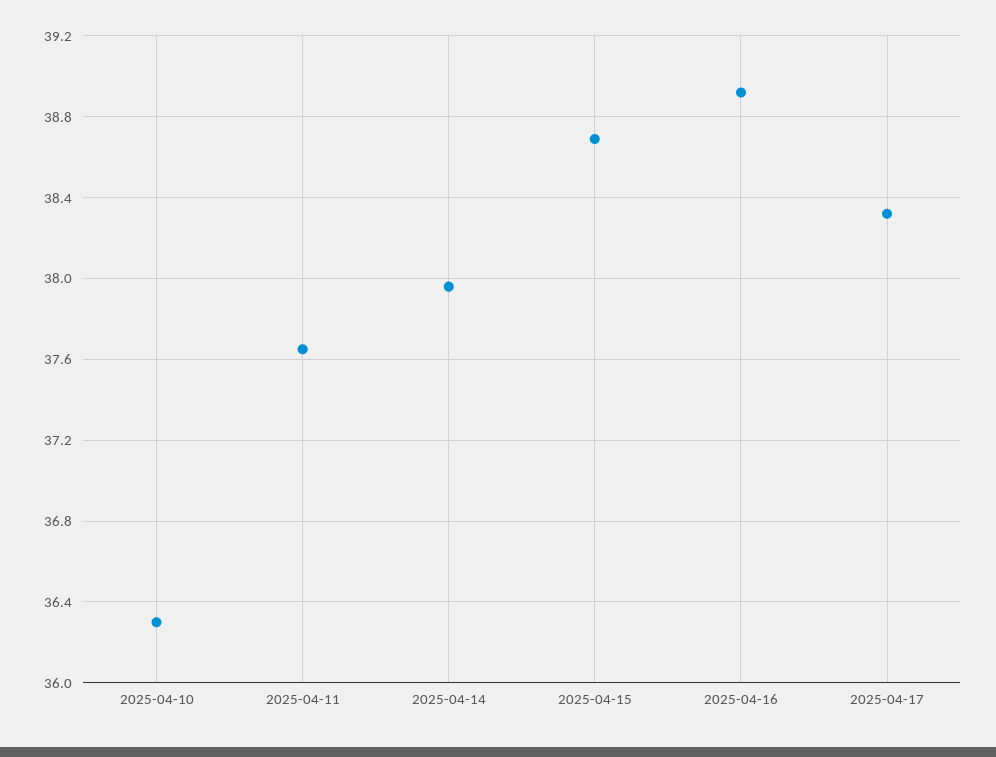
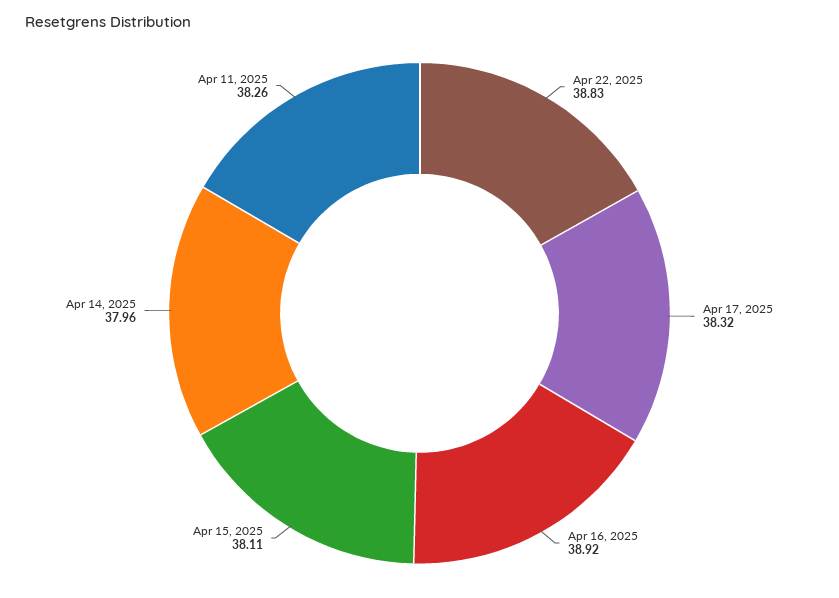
2025-04-10: 36.3 -> none
2025-04-11: 37.65 -> 38.26
2025-04-15: 38.7 -> 38.11
Apr 22, 2025: none -> 38.83

